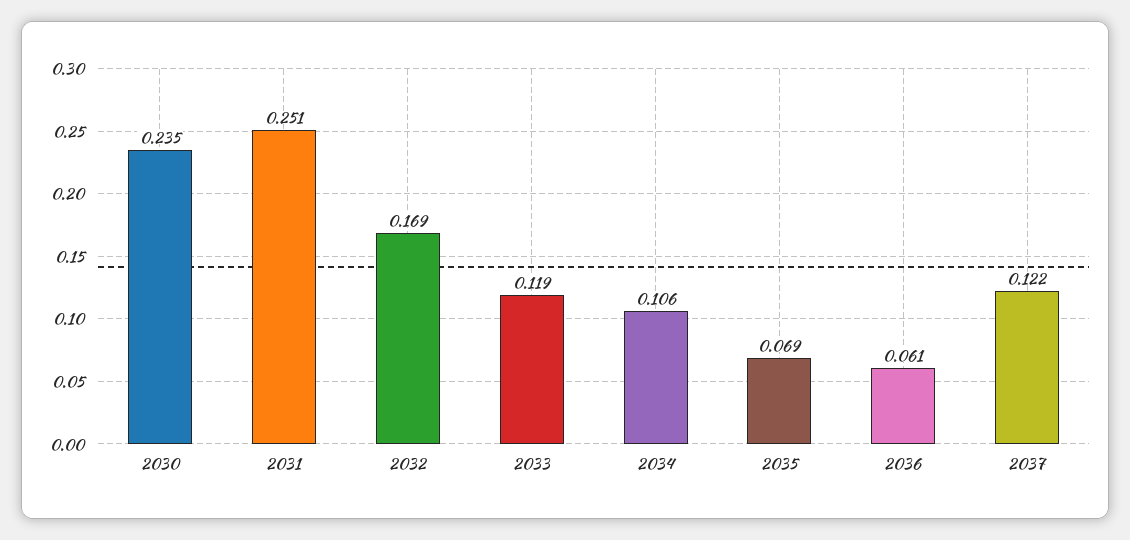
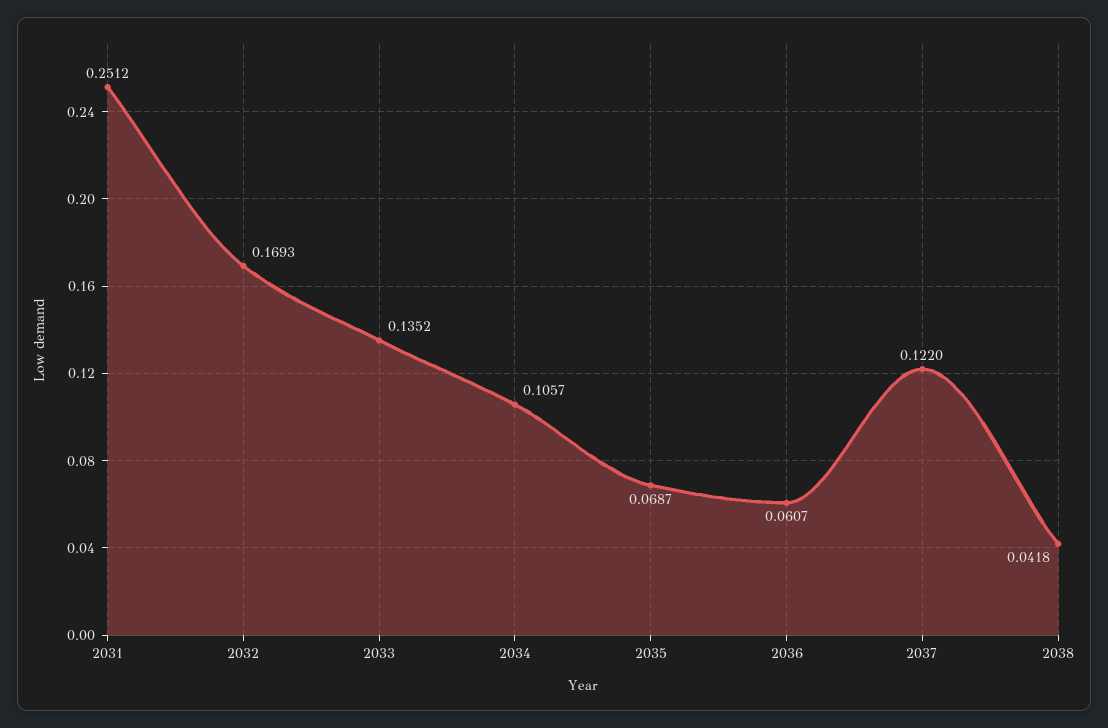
2030: 0.235 -> none
2033: 0.119 -> 0.1352
2038: none -> 0.0418

